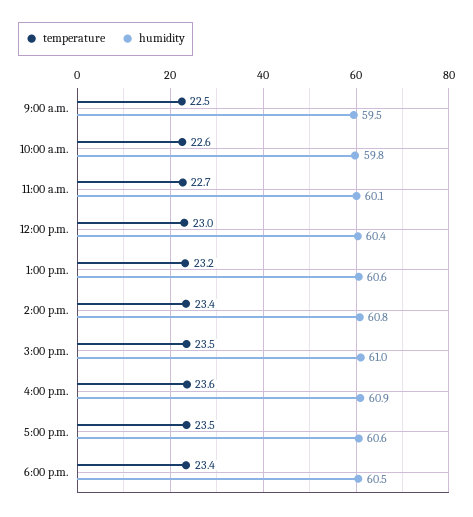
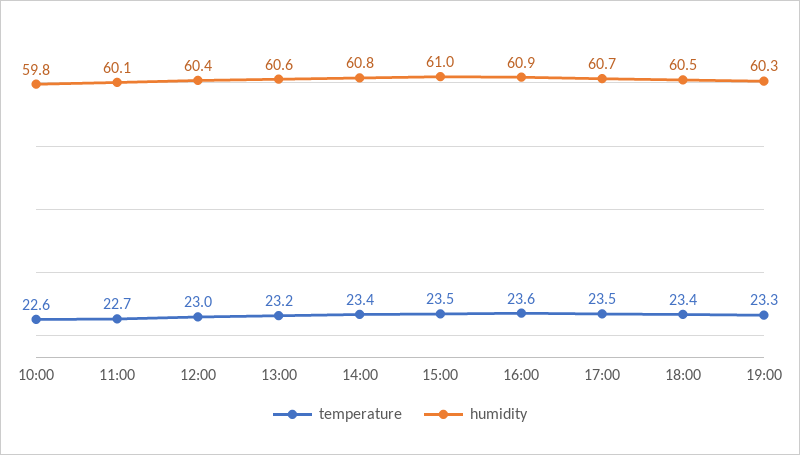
temperature, 9:00 a.m.: 22.5 -> none
humidity, 9:00 a.m.: 59.5 -> none
humidity, 5:00 p.m.: 60.6 -> 60.7
temperature, 19:00: none -> 23.3
humidity, 19:00: none -> 60.3

